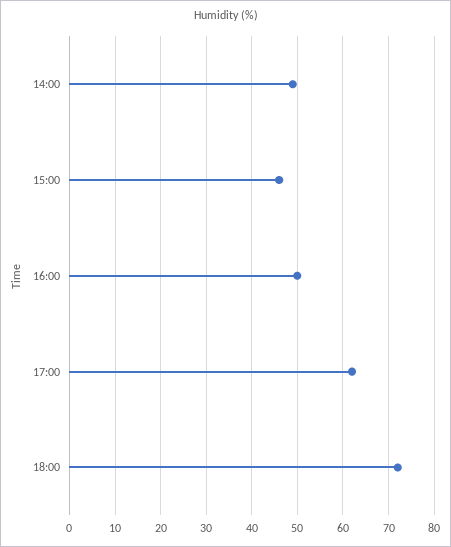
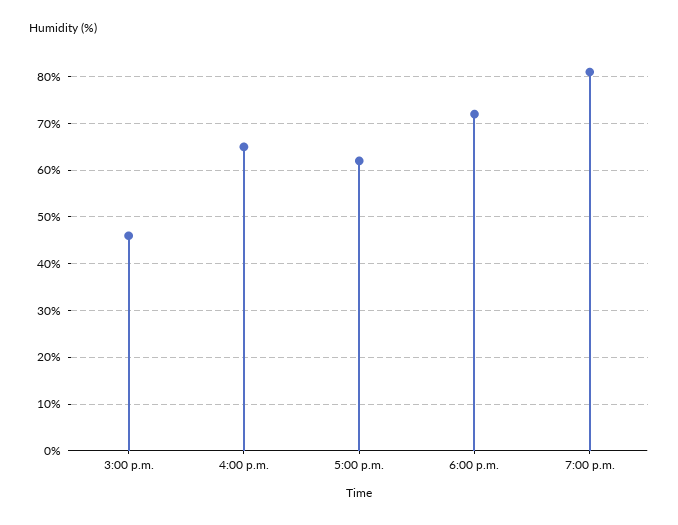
14:00: 50 -> none
16:00: 50 -> 65
7:00 p.m.: none -> 80

